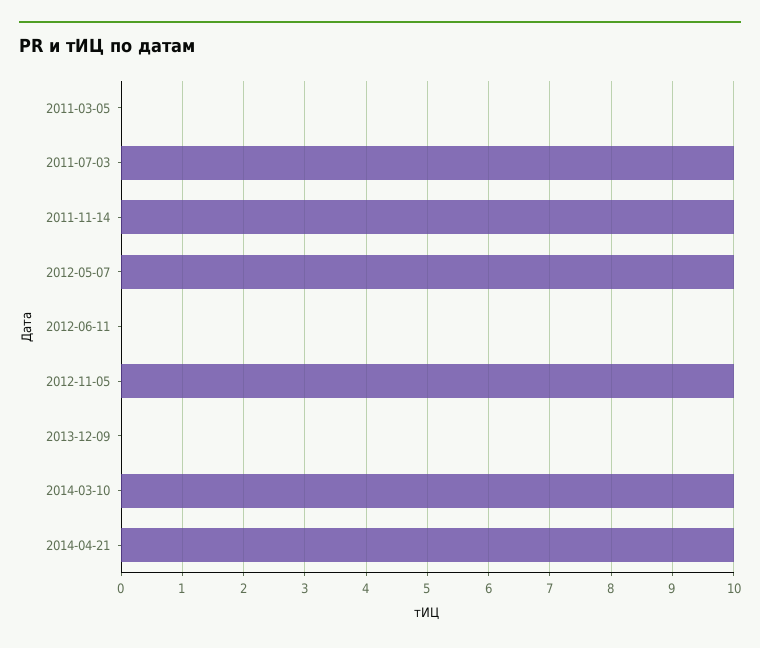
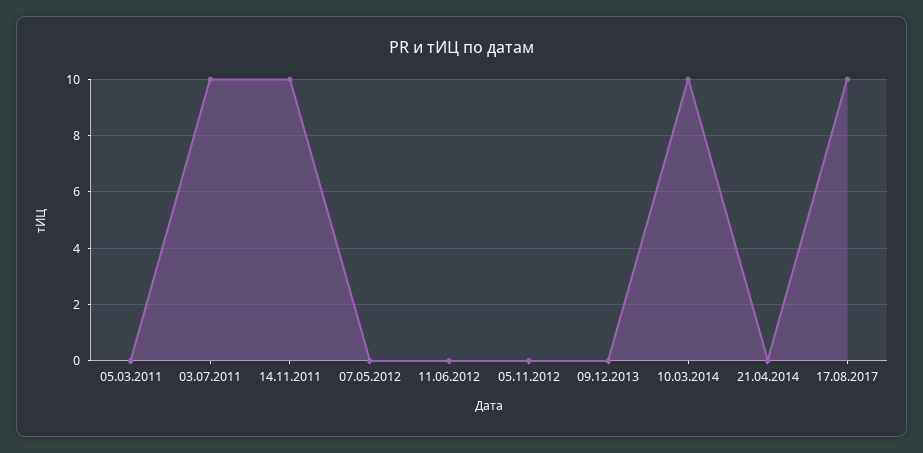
2012-05-07: 10 -> 0
2012-11-05: 10 -> 0
2014-04-21: 10 -> 0
17.08.2017: none -> 10

